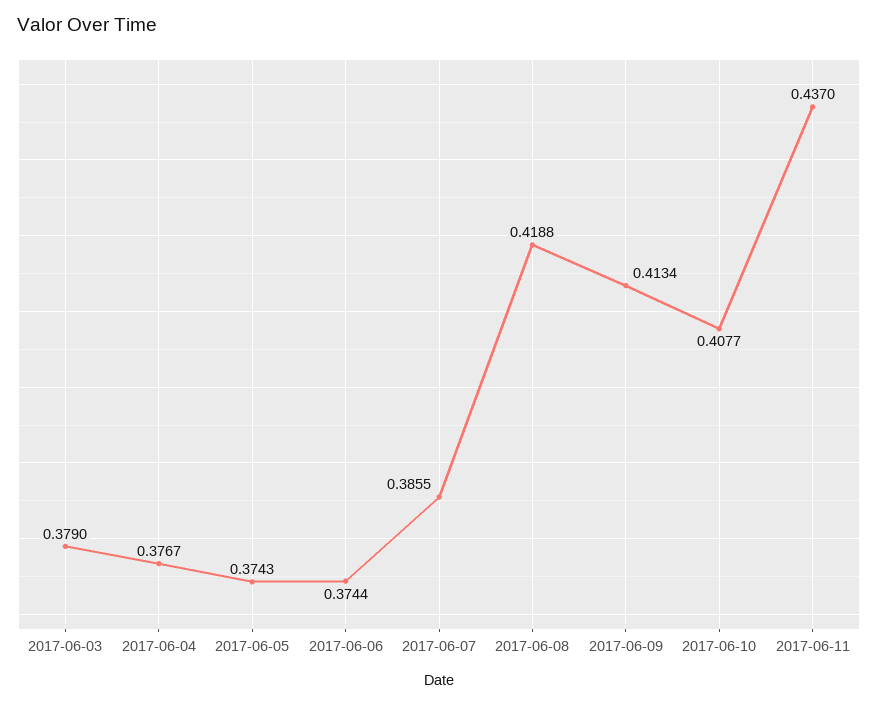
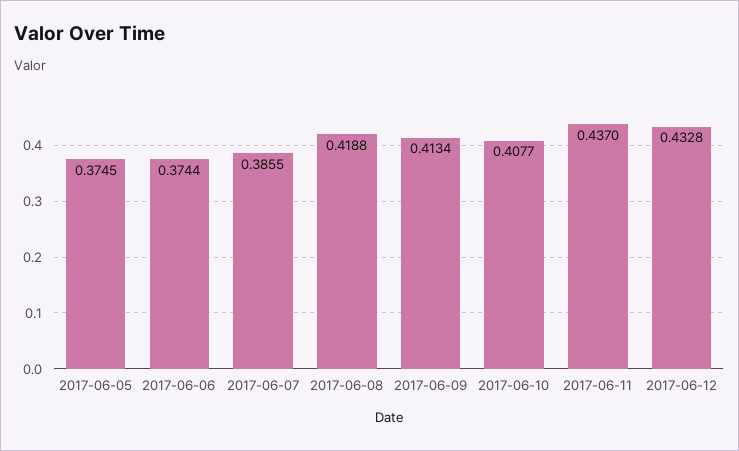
2017-06-03: 0.379 -> none
2017-06-04: 0.3767 -> none
2017-06-05: 0.3743 -> 0.3745
2017-06-12: none -> 0.4328

